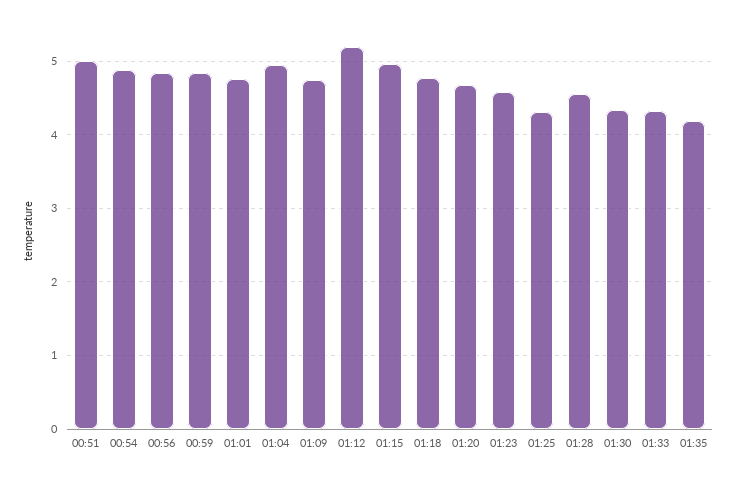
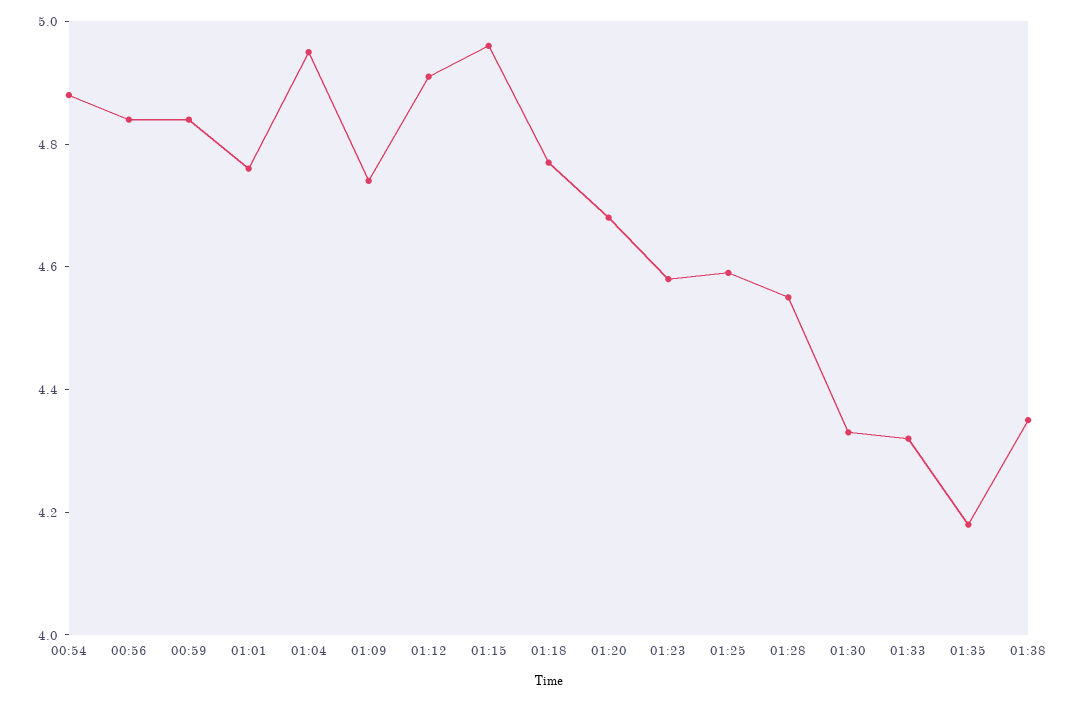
00:51: 5 -> none
01:12: 5.2 -> 4.9
01:25: 4.3 -> 4.6
01:38: none -> 4.35

